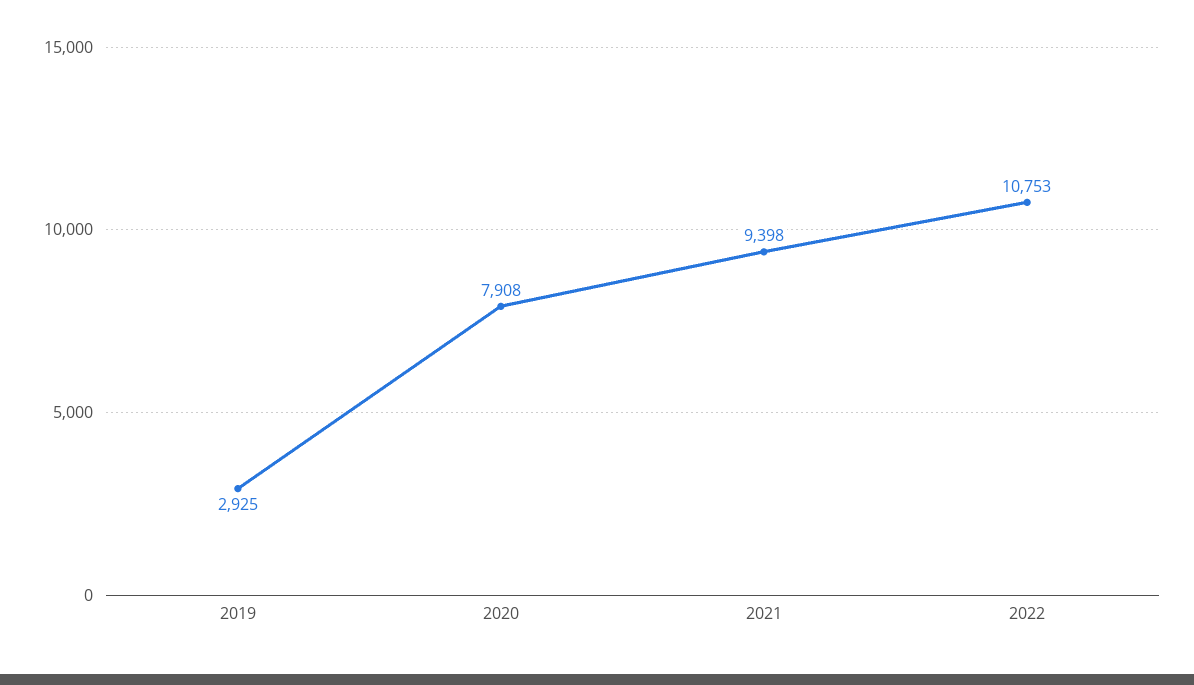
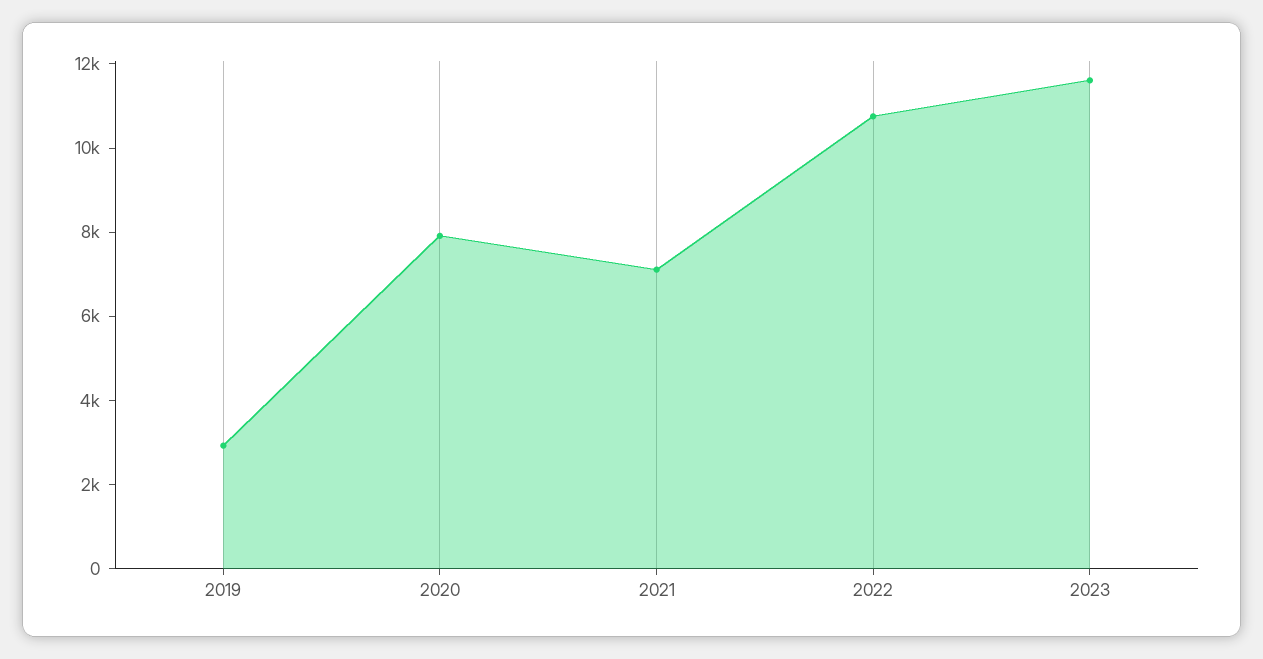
2021: 9398 -> 7000
2023: none -> 11500

